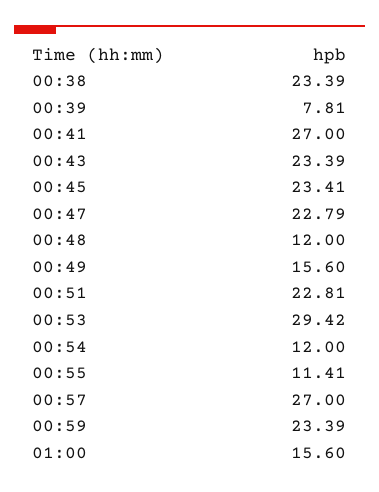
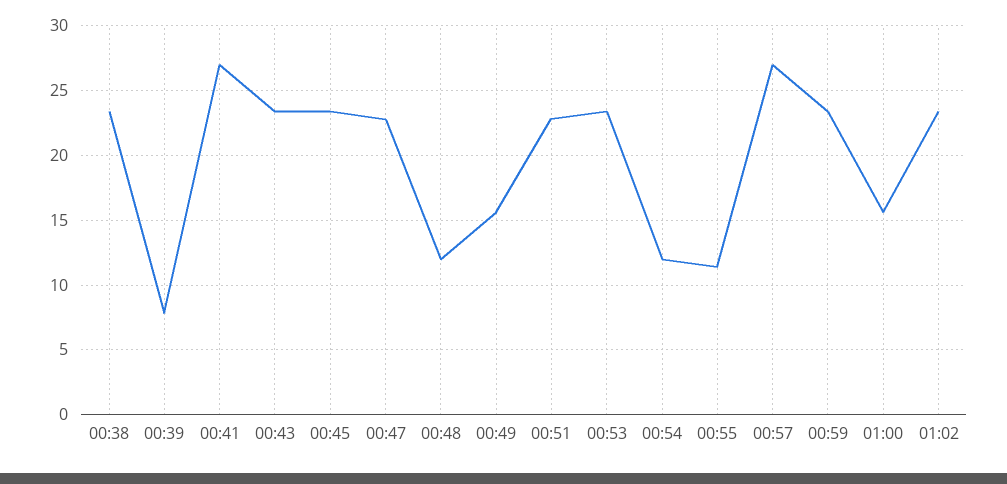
00:53: 29.42 -> 23.5
01:02: none -> 23.5

